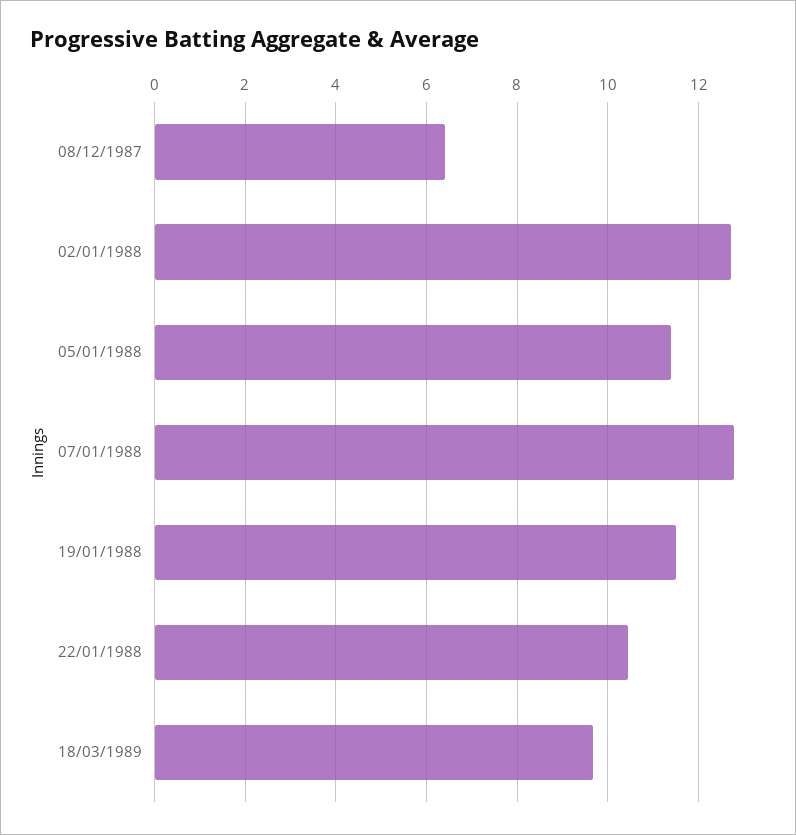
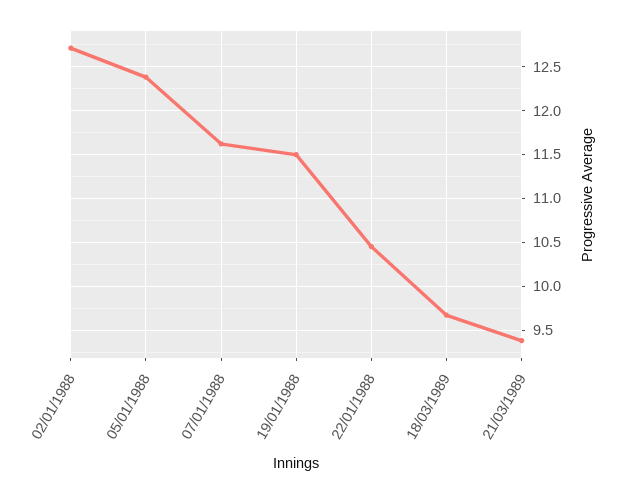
08/12/1987: 6.4 -> none
05/01/1988: 11.4 -> 12.4
07/01/1988: 12.8 -> 11.6
21/03/1989: none -> 9.4

